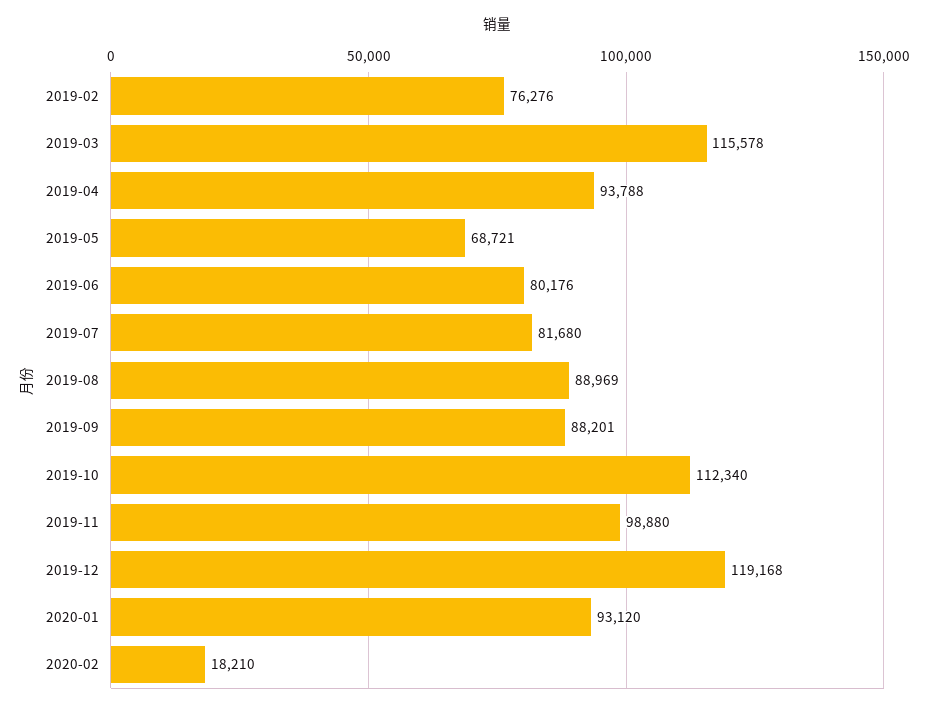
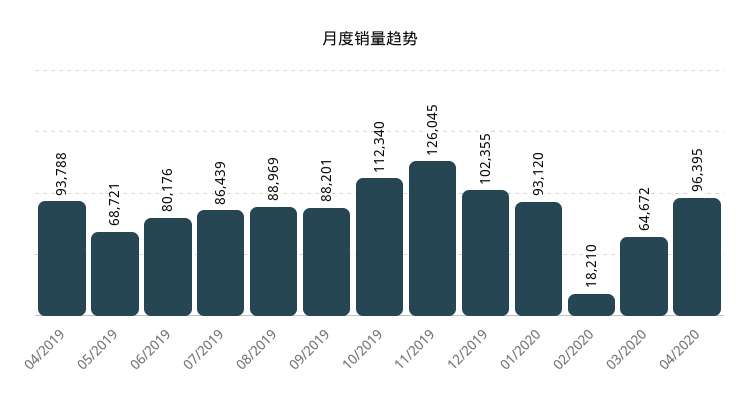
2019-02: 76276 -> none
2019-03: 115578 -> none
2019-07: 81680 -> 86439
2019-11: 98880 -> 126045
2019-12: 119168 -> 102355
03/2020: none -> 64672
04/2020: none -> 96395

